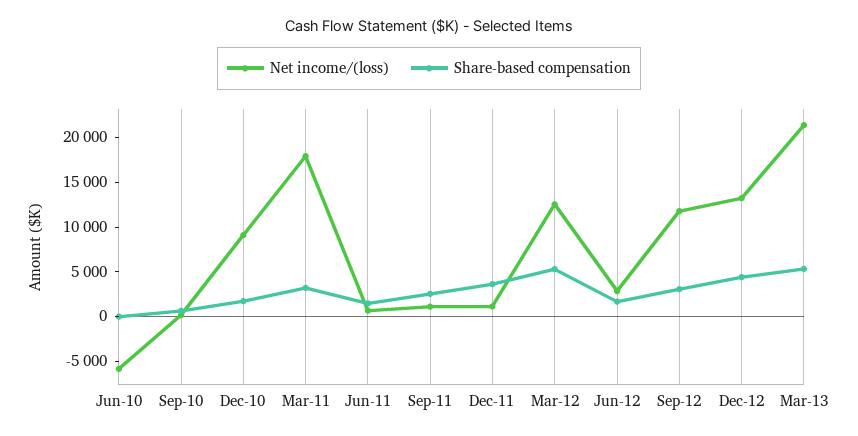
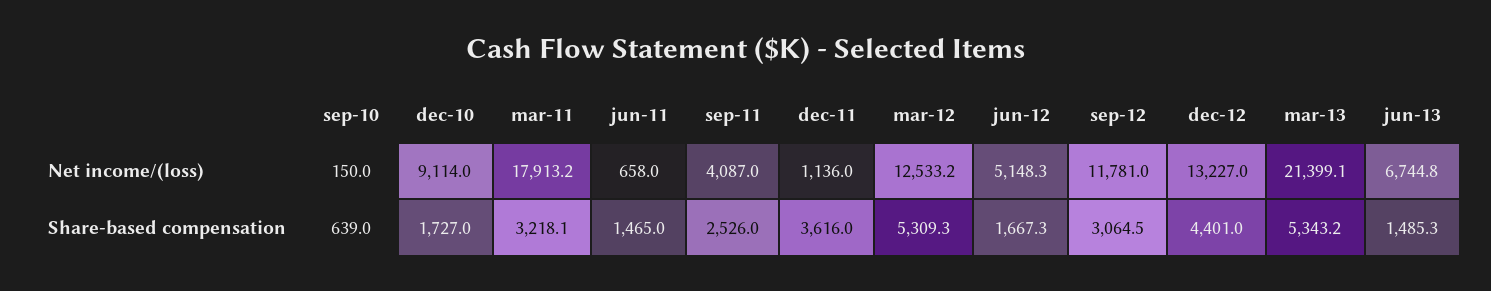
Net income/(loss), Jun-10: -6000 -> none
Share-based compensation, Jun-10: 0 -> none
Net income/(loss), Sep-11: 1000 -> 4087
Net income/(loss), Jun-12: 3000 -> 5148.3
Net income/(loss), jun-13: none -> 6744.8
Share-based compensation, jun-13: none -> 1485.3

